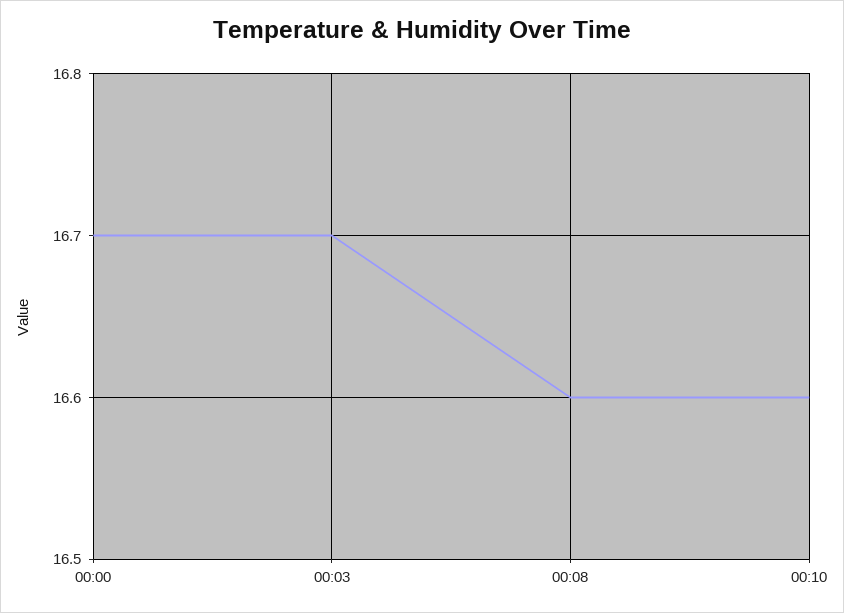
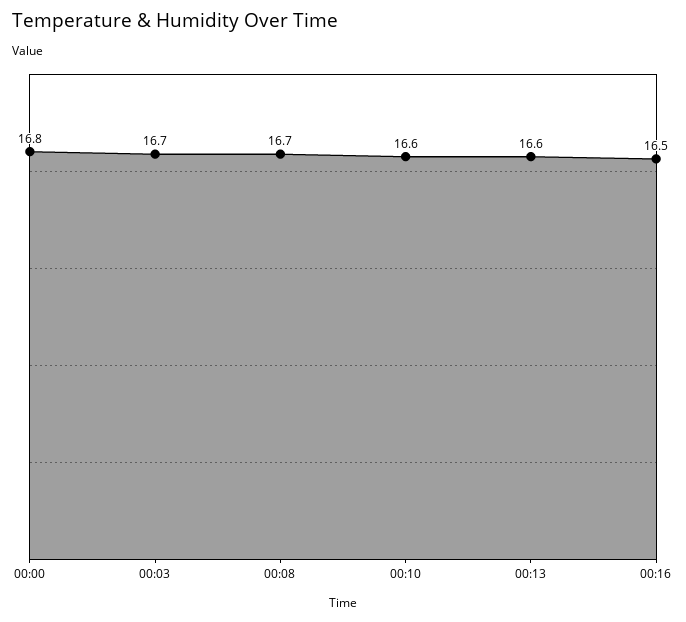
00:00: 16.7 -> 16.8
00:08: 16.6 -> 16.7
00:13: none -> 16.6
00:16: none -> 16.5

